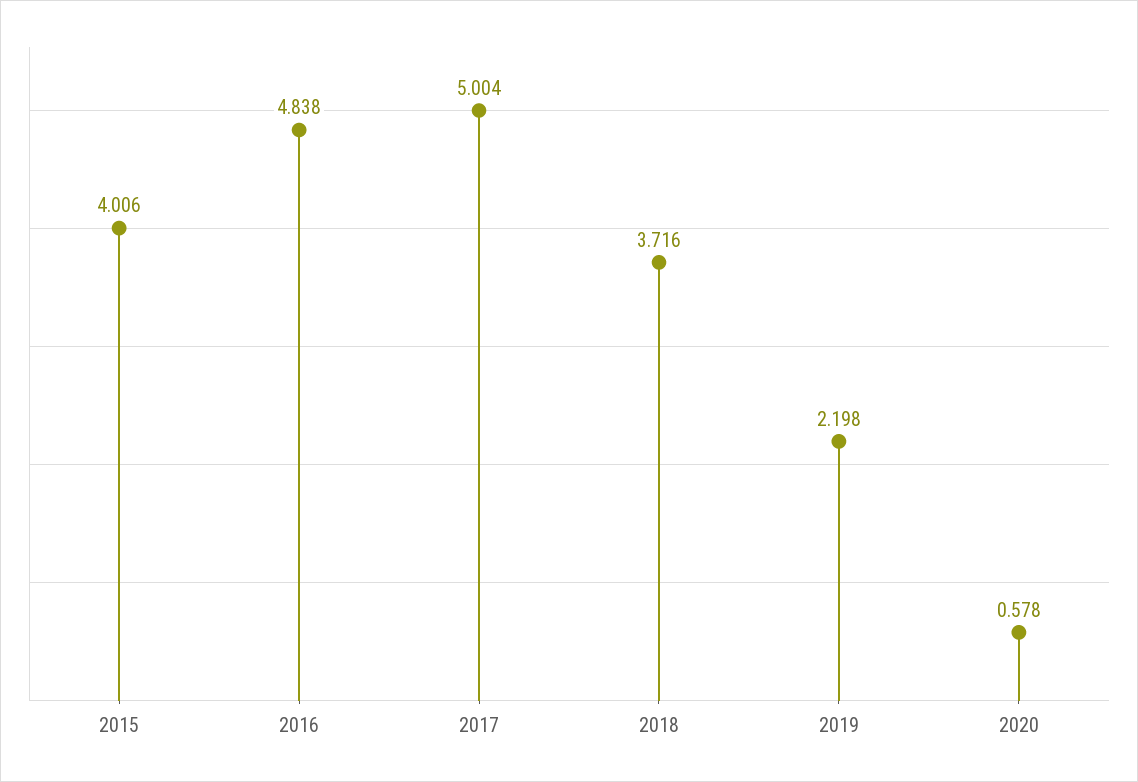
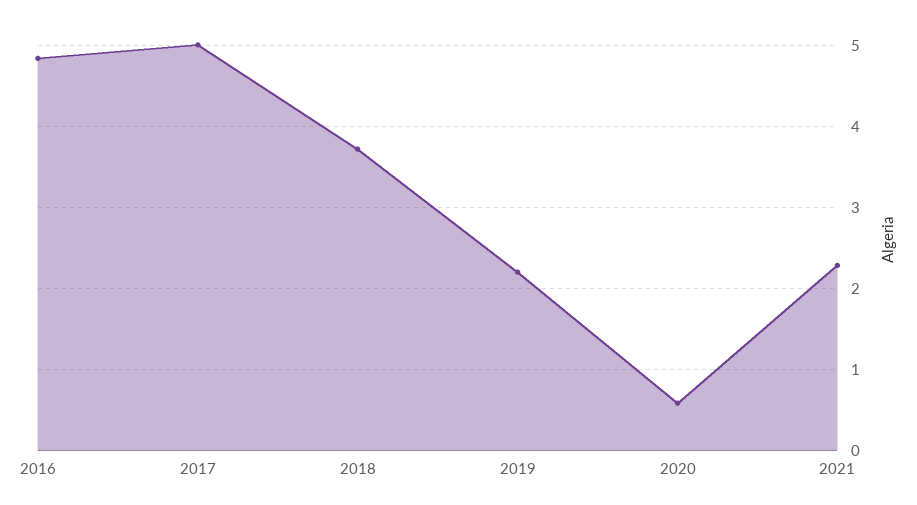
2015: 4.006 -> none
2021: none -> 2.3

